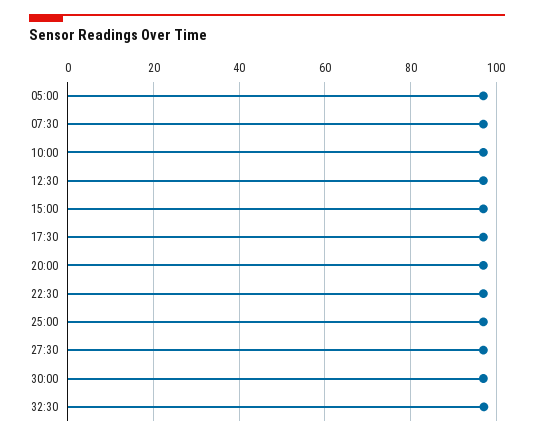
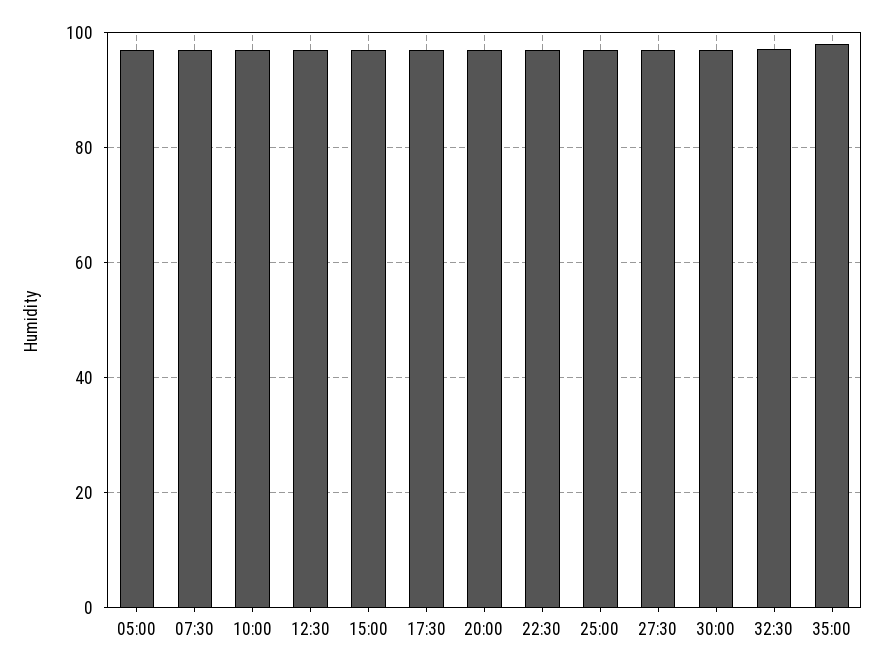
35:00: none -> 98

